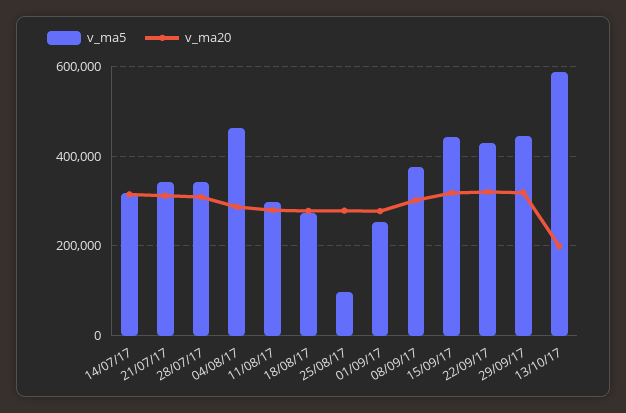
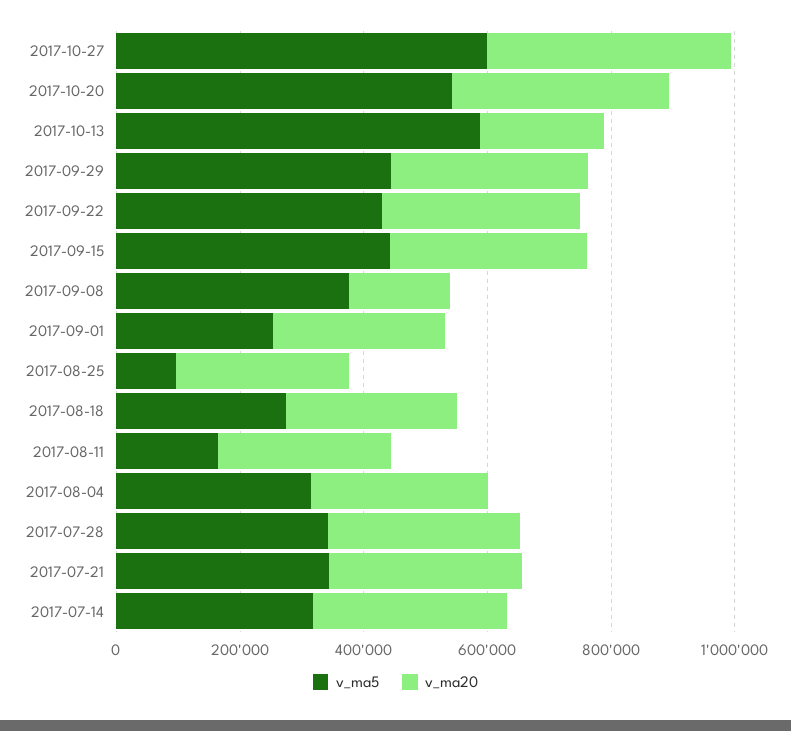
v_ma5, 04/08/17: 460000 -> 300000
v_ma5, 11/08/17: 300000 -> 150000
v_ma20, 08/09/17: 300000 -> 150000
v_ma5, 2017-10-27: none -> 600000
v_ma20, 2017-10-27: none -> 400000
v_ma5, 2017-10-20: none -> 550000
v_ma20, 2017-10-20: none -> 350000

